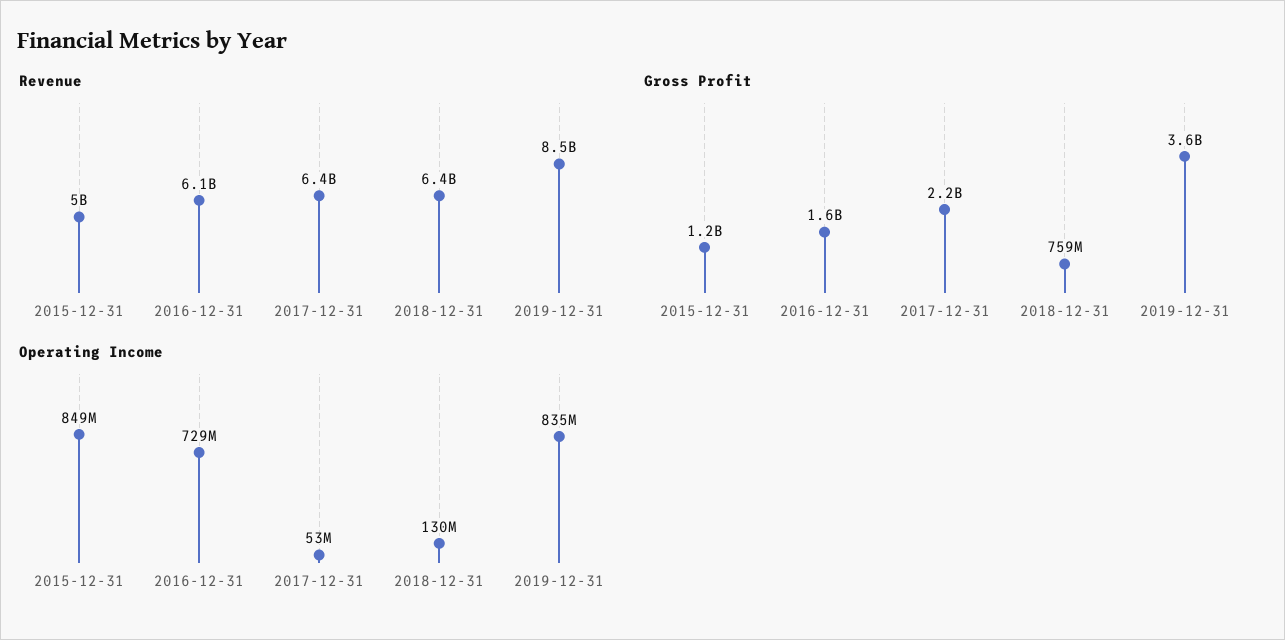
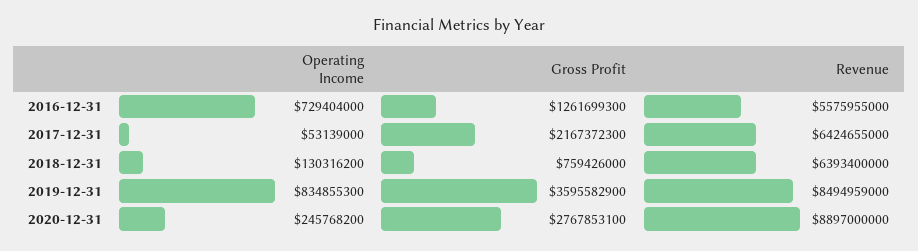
Revenue, 2015-12-31: 5000000000 -> none
Revenue, 2016-12-31: 6100000000 -> 5575955000
Gross Profit, 2015-12-31: 1200000000 -> none
Gross Profit, 2016-12-31: 1600000000 -> 1261699300
Operating Income, 2015-12-31: 849000000 -> none
Operating Income, 2020-12-31: none -> 245768200
Gross Profit, 2020-12-31: none -> 2767853100
Revenue, 2020-12-31: none -> 8897000000

